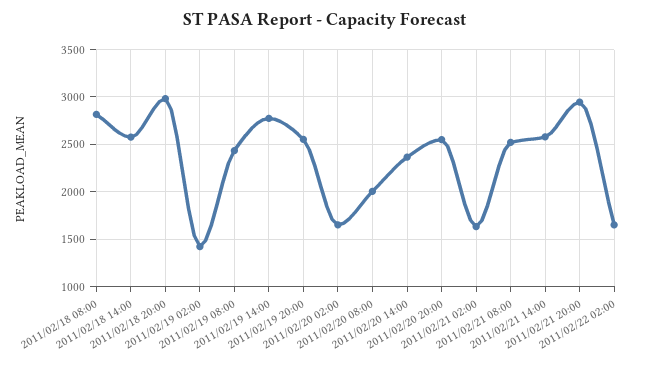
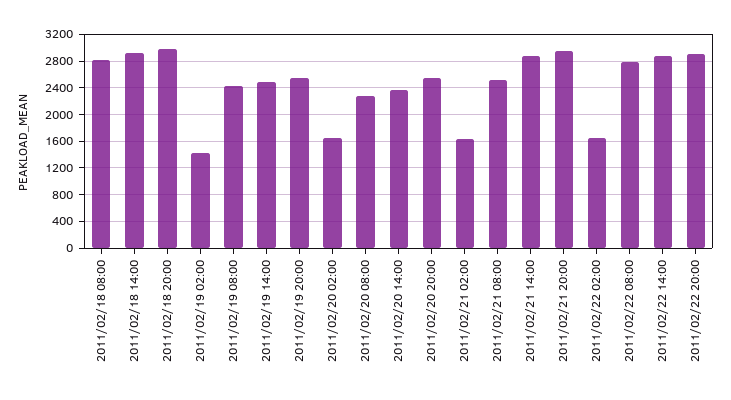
2011/02/18 14:00: 2600 -> 2900
2011/02/19 14:00: 2800 -> 2500
2011/02/20 08:00: 2000 -> 2300
2011/02/21 14:00: 2600 -> 2900
2011/02/22 08:00: none -> 2800
2011/02/22 14:00: none -> 2900
2011/02/22 20:00: none -> 2900

